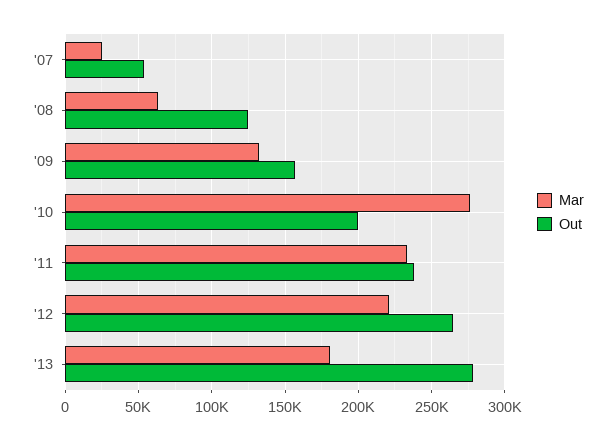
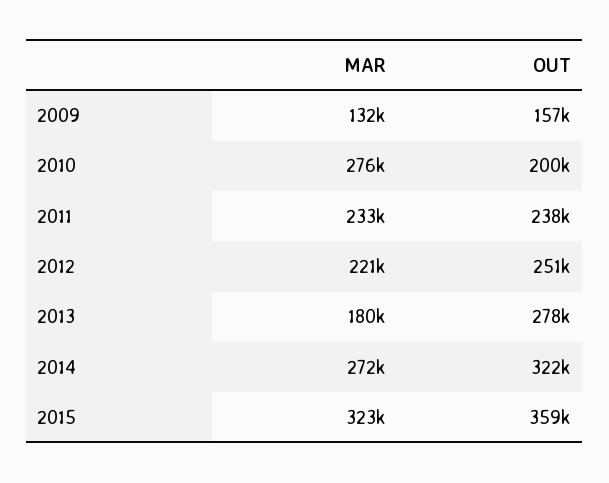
Mar, '07: 25000 -> none
Out, '07: 55000 -> none
Mar, '08: 65000 -> none
Out, '08: 125000 -> none
Out, '12: 265000 -> 251000
Mar, 2014: none -> 272000
Out, 2014: none -> 322000
Mar, 2015: none -> 323000
Out, 2015: none -> 359000

